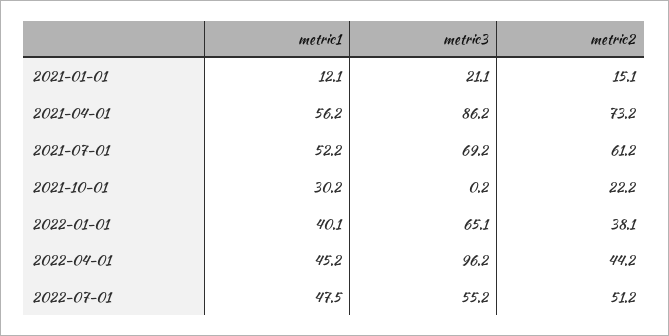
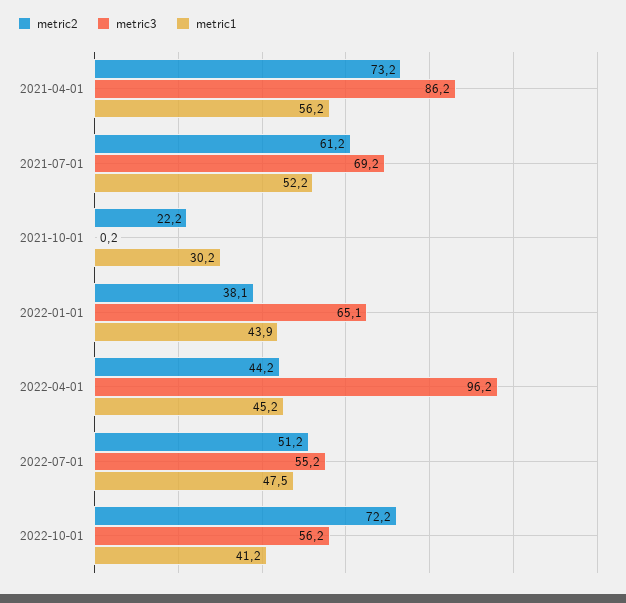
metric1, 2021-01-01: 12.1 -> none
metric3, 2021-01-01: 21.1 -> none
metric2, 2021-01-01: 15.1 -> none
metric1, 2022-01-01: 40.1 -> 43.9
metric2, 2022-10-01: none -> 72.2
metric3, 2022-10-01: none -> 56.2
metric1, 2022-10-01: none -> 41.2

